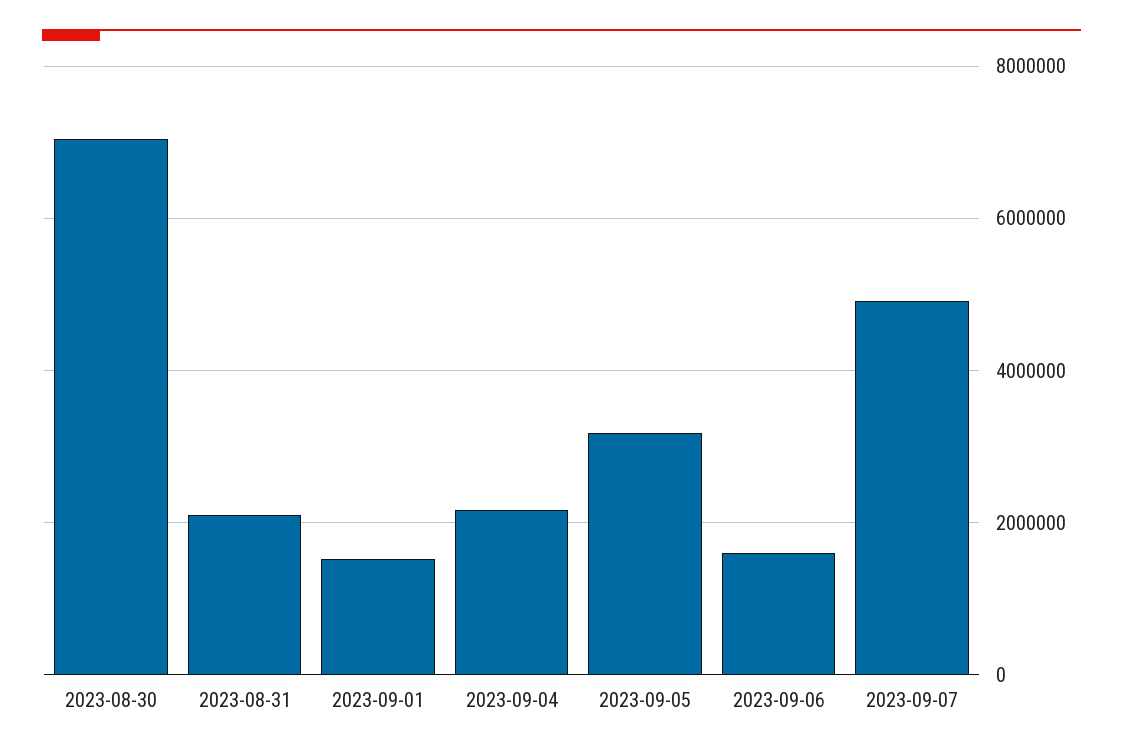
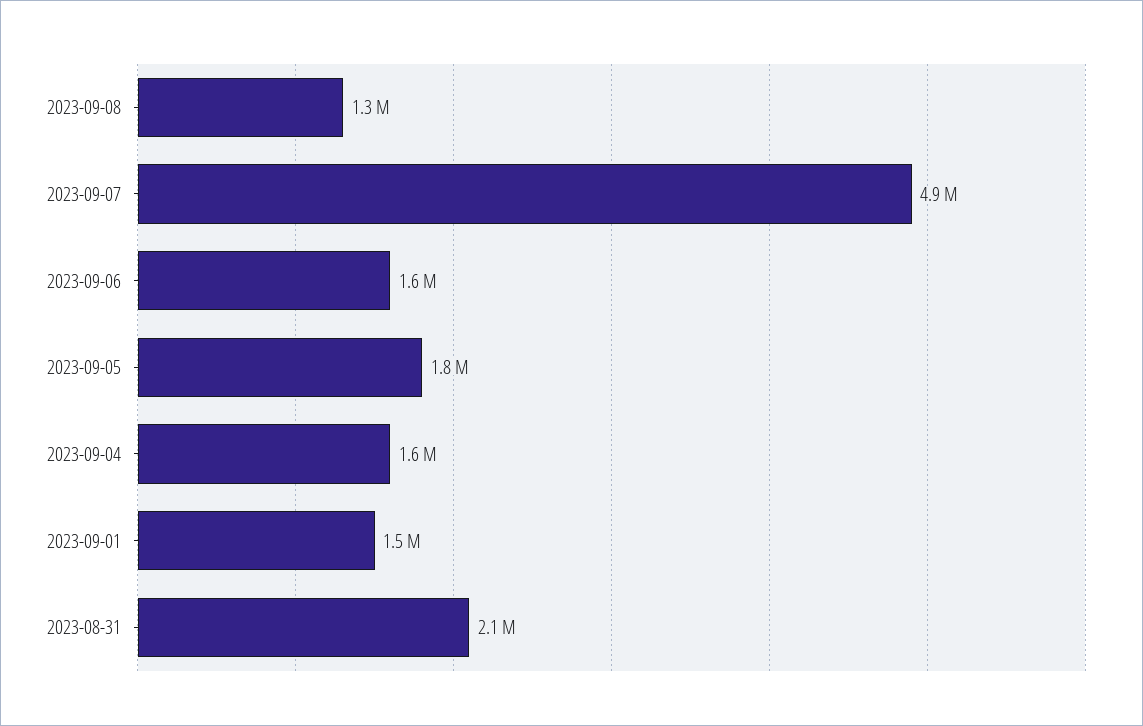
2023-08-30: 7000000 -> none
2023-09-04: 2200000 -> 1600000
2023-09-05: 3200000 -> 1800000
2023-09-08: none -> 1300000

